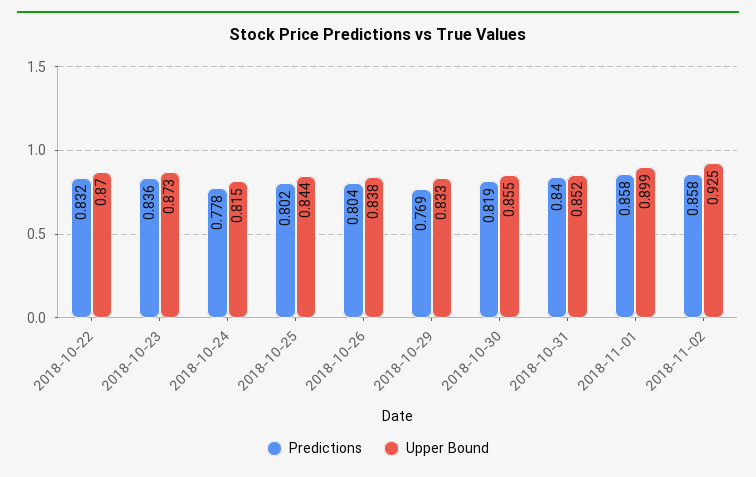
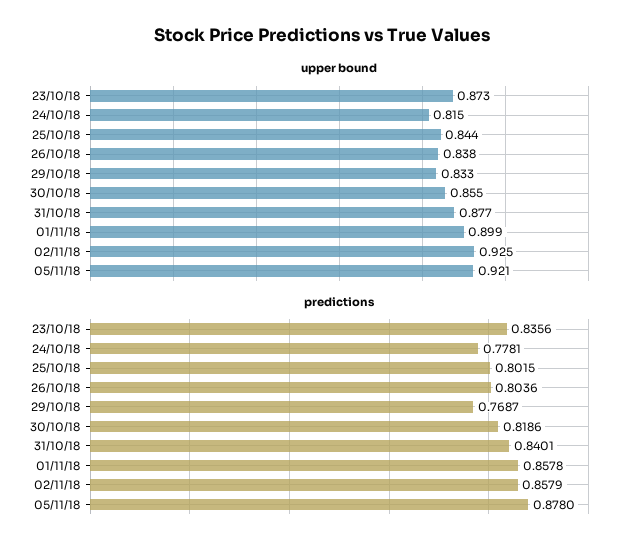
Predictions, 2018-10-22: 0.832 -> none
Upper Bound, 2018-10-22: 0.87 -> none
Upper Bound, 2018-10-31: 0.852 -> 0.877
Upper Bound, 05/11/18: none -> 0.921
Predictions, 05/11/18: none -> 0.878

